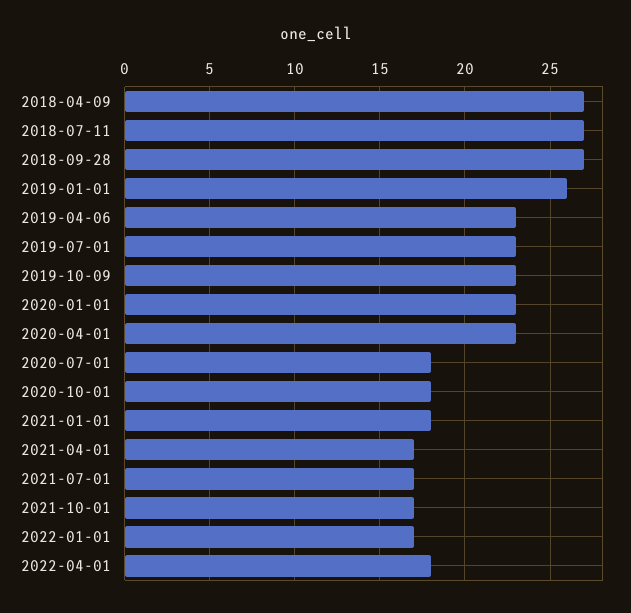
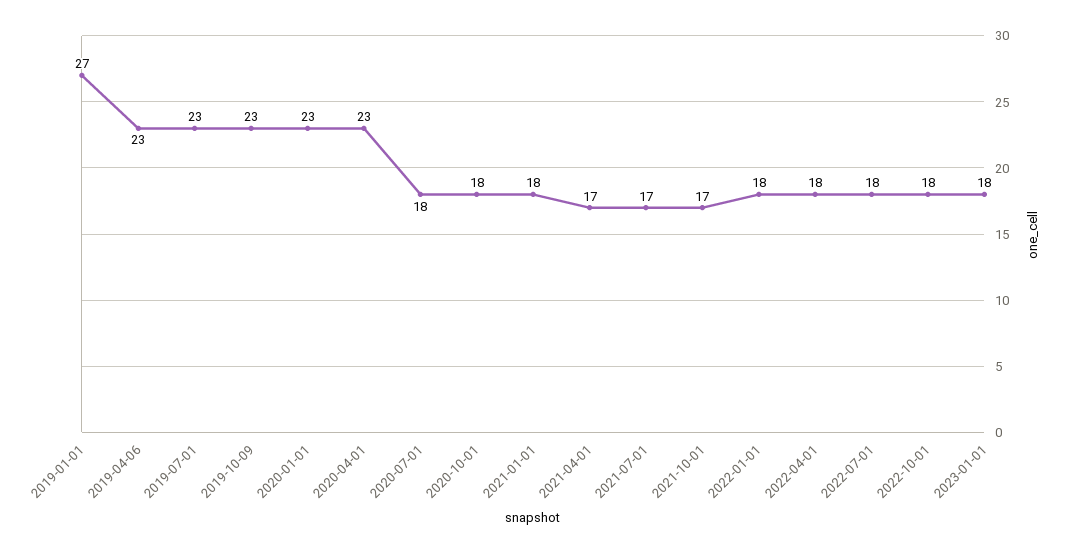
2018-04-09: 27 -> none
2018-07-11: 27 -> none
2018-09-28: 27 -> none
2019-01-01: 26 -> 27
2022-01-01: 17 -> 18
2022-07-01: none -> 18
2022-10-01: none -> 18
2023-01-01: none -> 18

